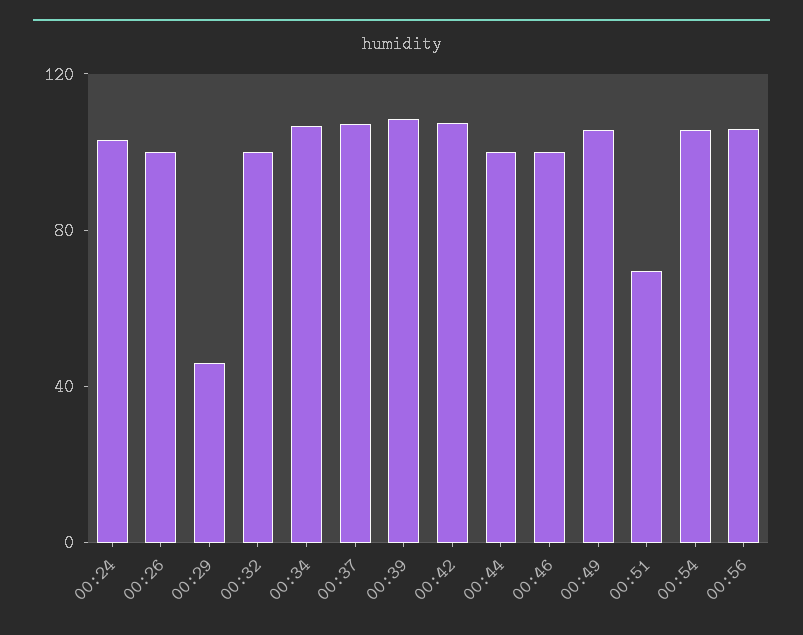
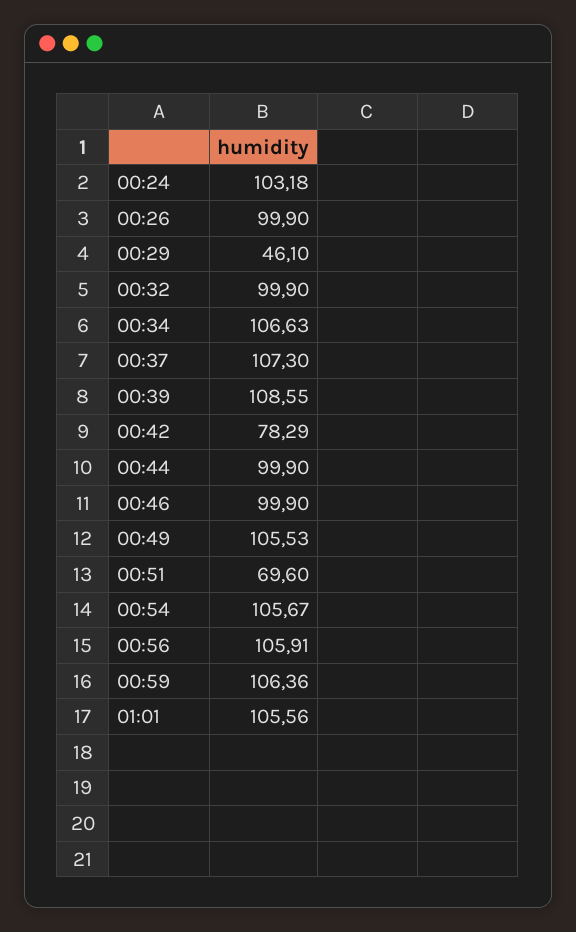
00:42: 110 -> 78.29
00:59: none -> 106.36
01:01: none -> 105.56

